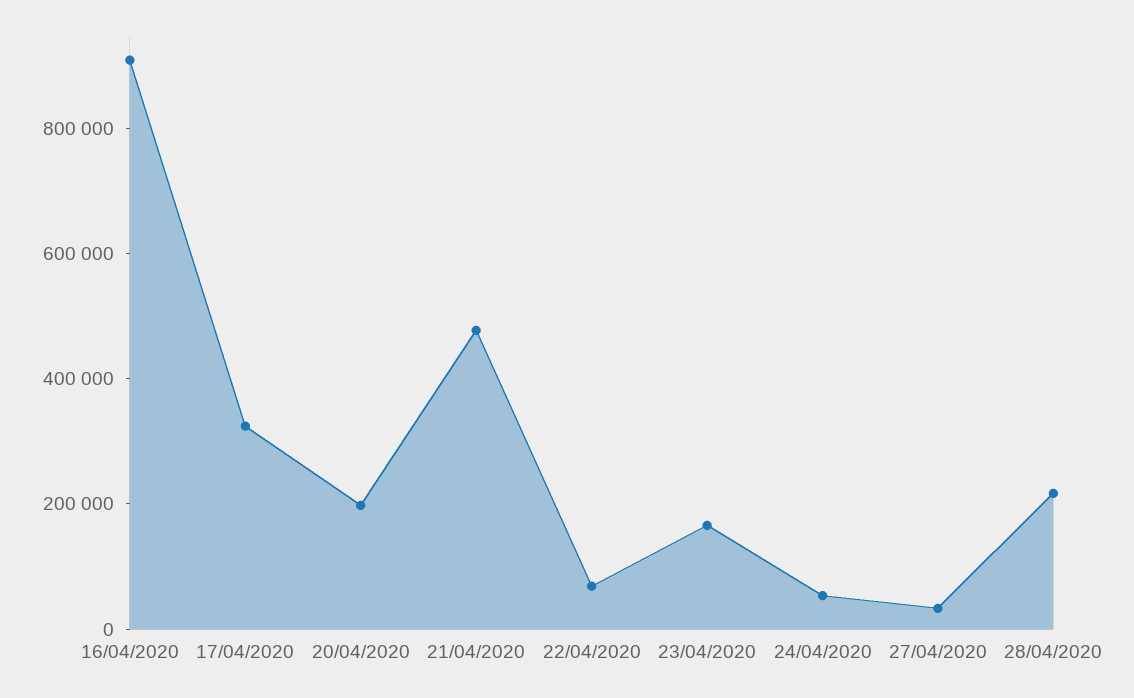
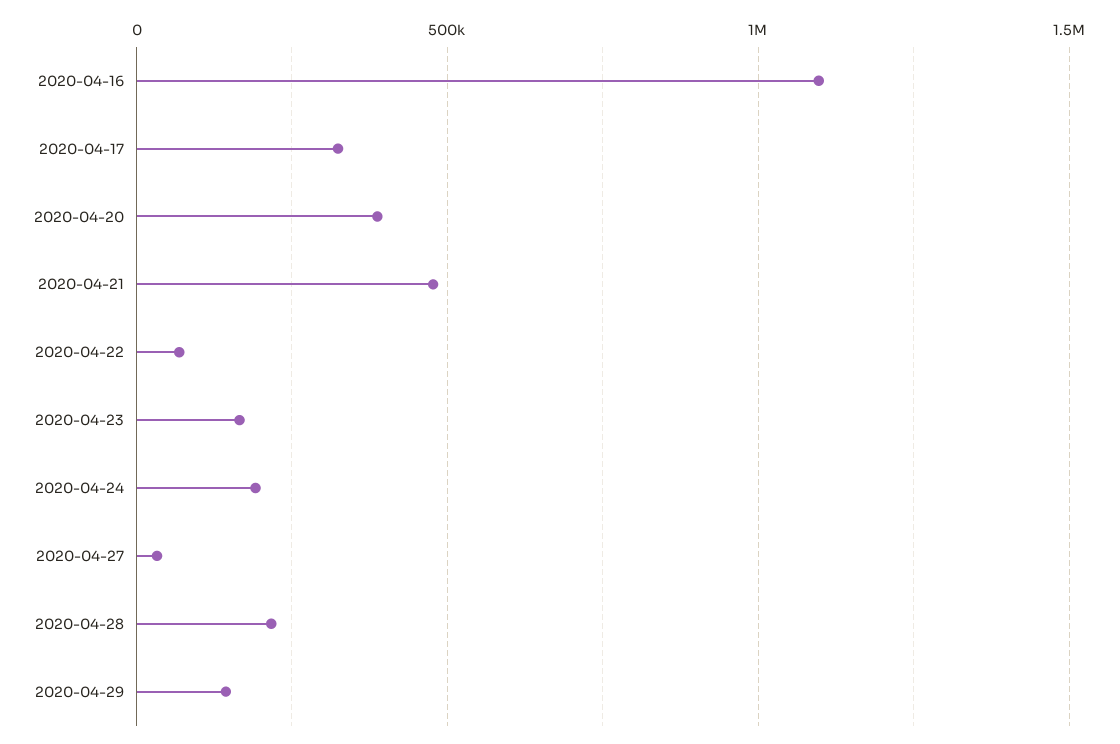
16/04/2020: 900000 -> 1100000
20/04/2020: 200000 -> 400000
24/04/2020: 50000 -> 200000
2020-04-29: none -> 150000

